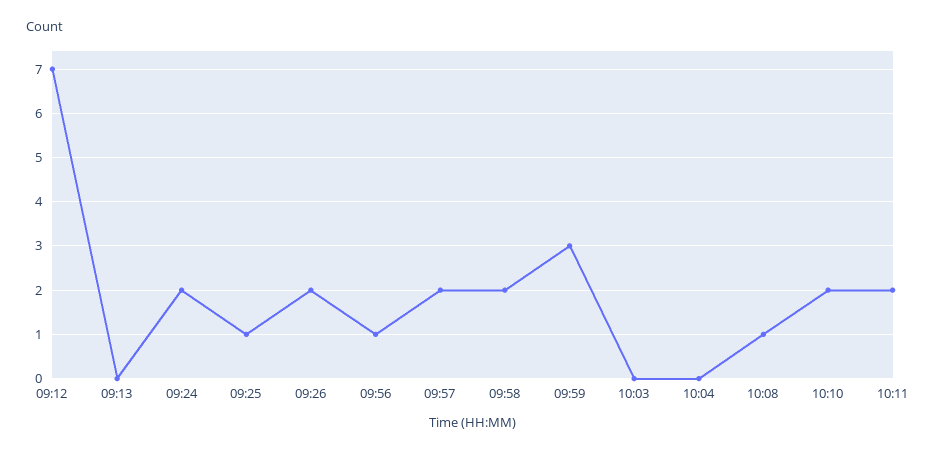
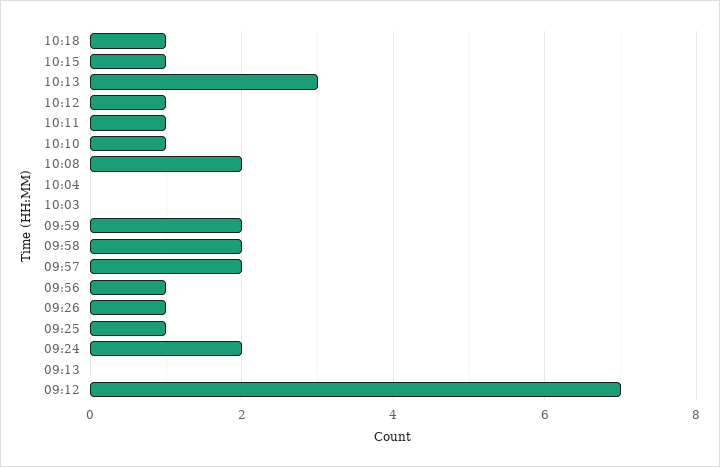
09:26: 2 -> 1
09:59: 3 -> 2
10:08: 1 -> 2
10:10: 2 -> 1
10:11: 2 -> 1
10:18: none -> 1
10:15: none -> 1
10:13: none -> 3
10:12: none -> 1

